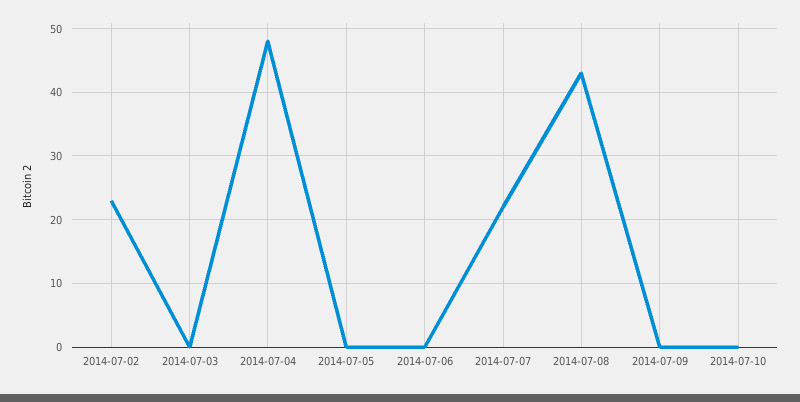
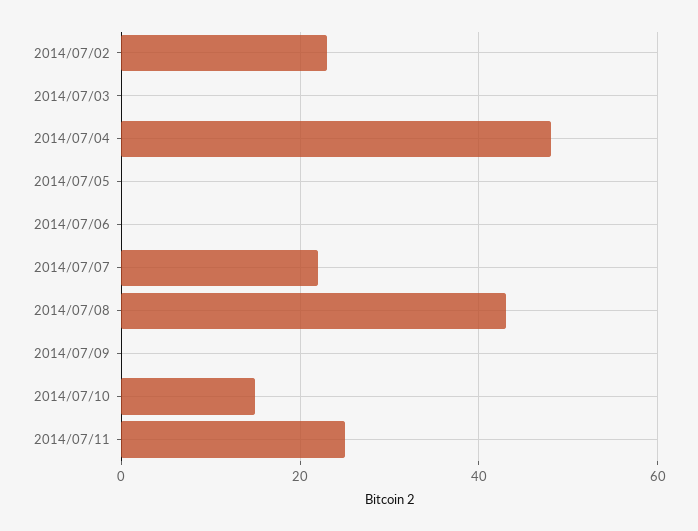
2014-07-10: 0 -> 15
2014/07/11: none -> 25

